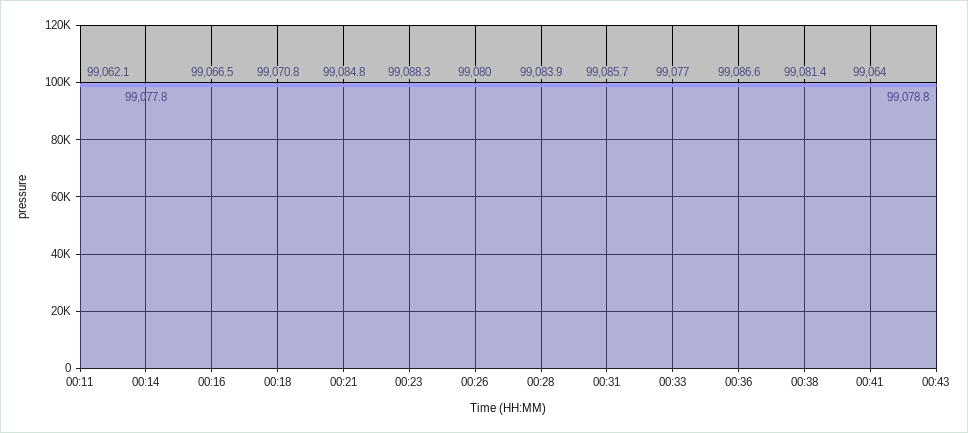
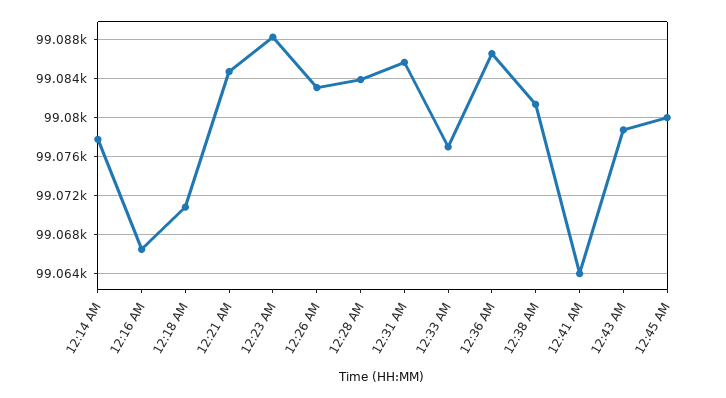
00:11: 99062.1 -> none
00:26: 99080 -> 99083
12:45 AM: none -> 99080

